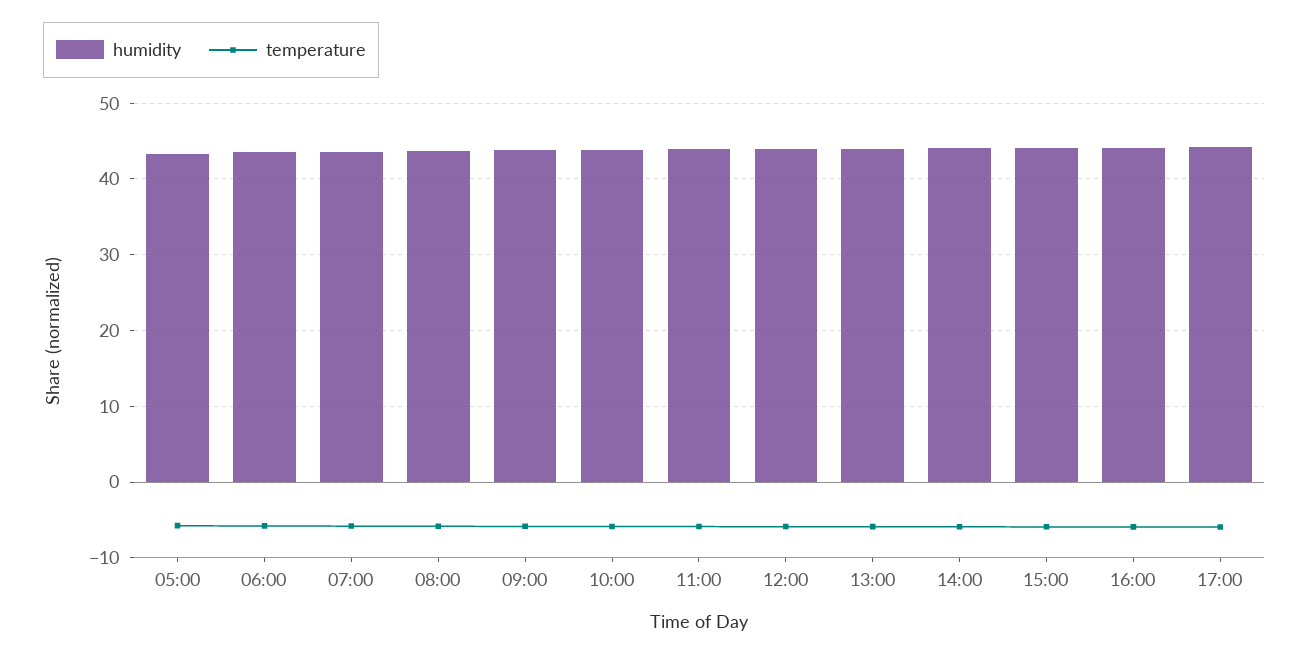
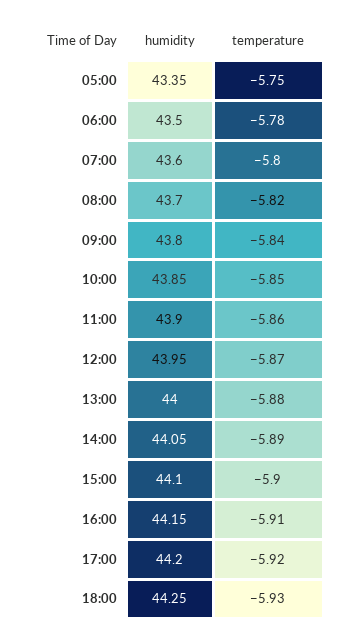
humidity, 18:00: none -> 44.25
temperature, 18:00: none -> -5.93

